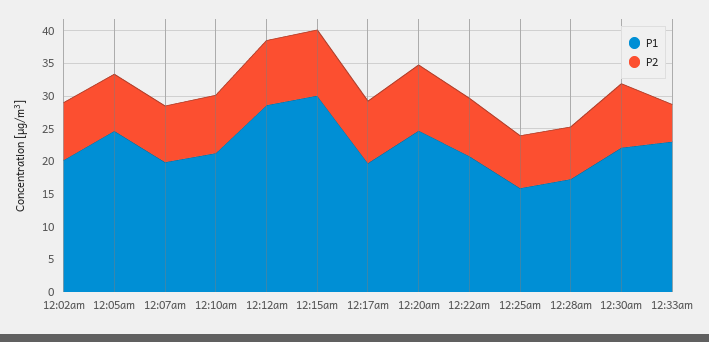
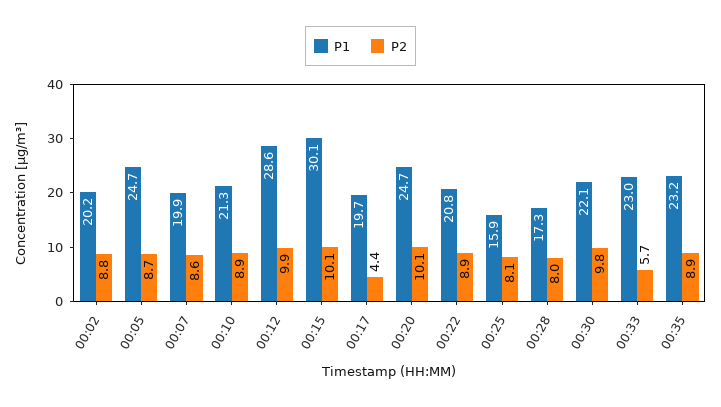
P2, 12:17am: 10 -> 4.4
P1, 00:35: none -> 23.2
P2, 00:35: none -> 8.9

